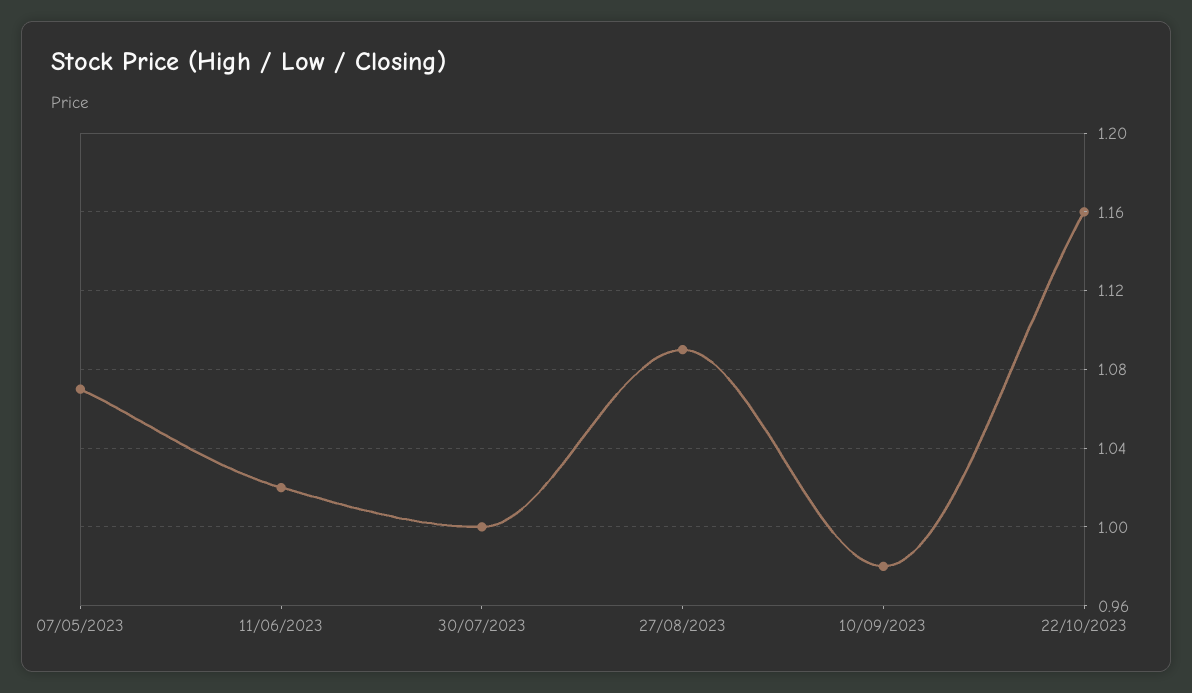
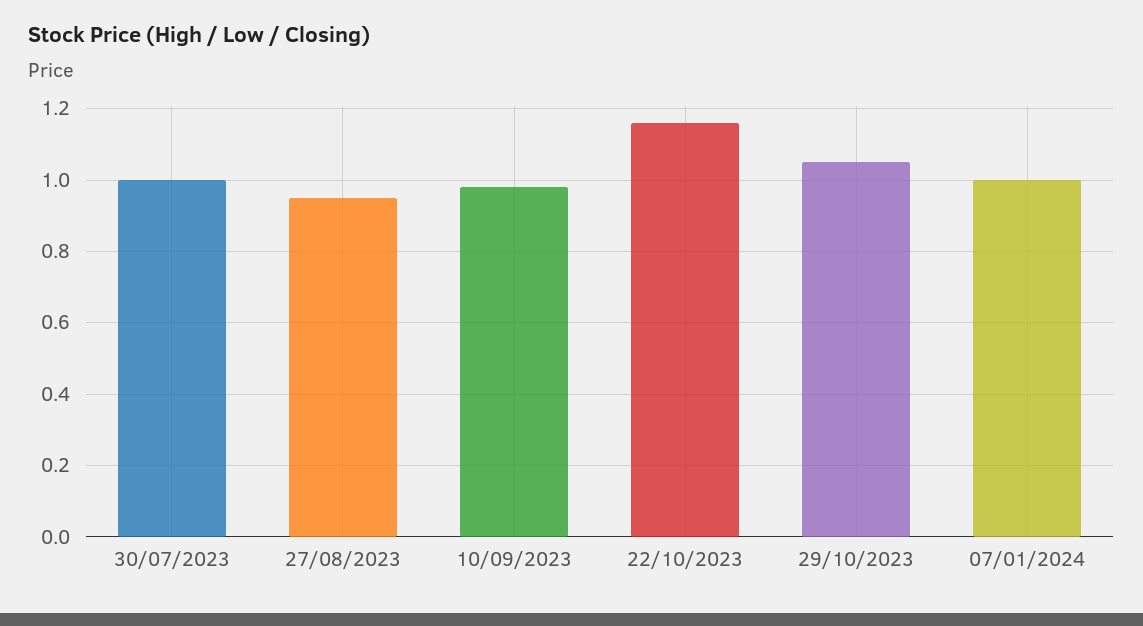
07/05/2023: 1.07 -> none
11/06/2023: 1.02 -> none
27/08/2023: 1.09 -> 0.95
29/10/2023: none -> 1.05
07/01/2024: none -> 1

